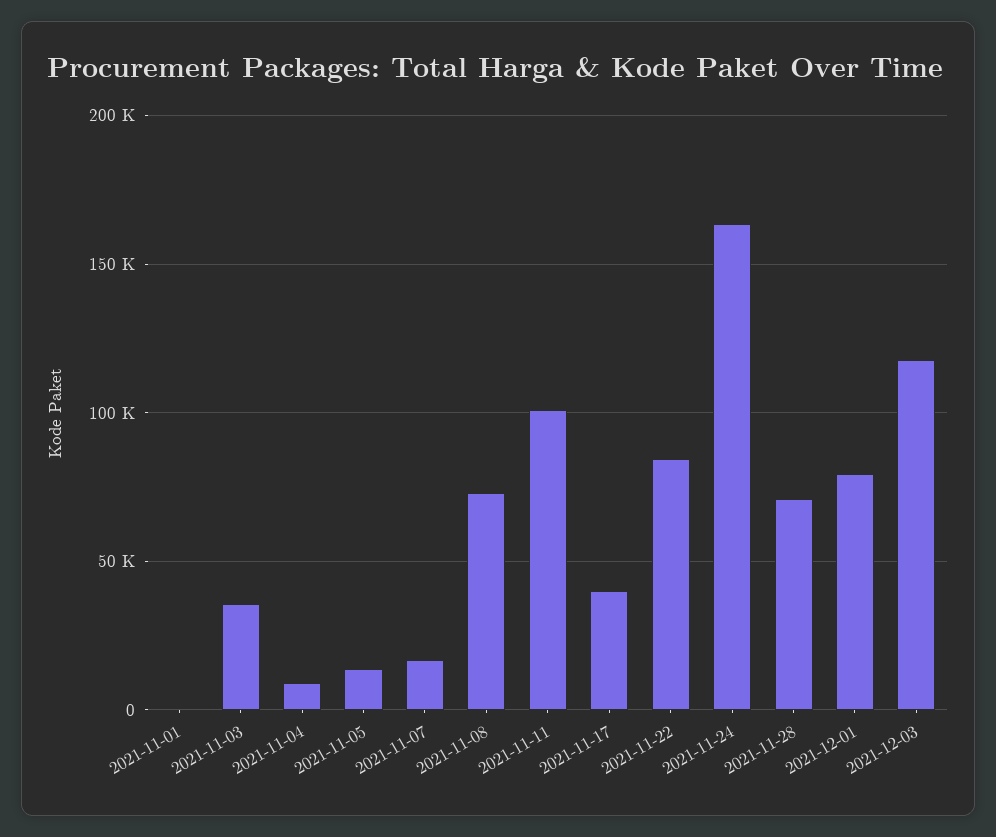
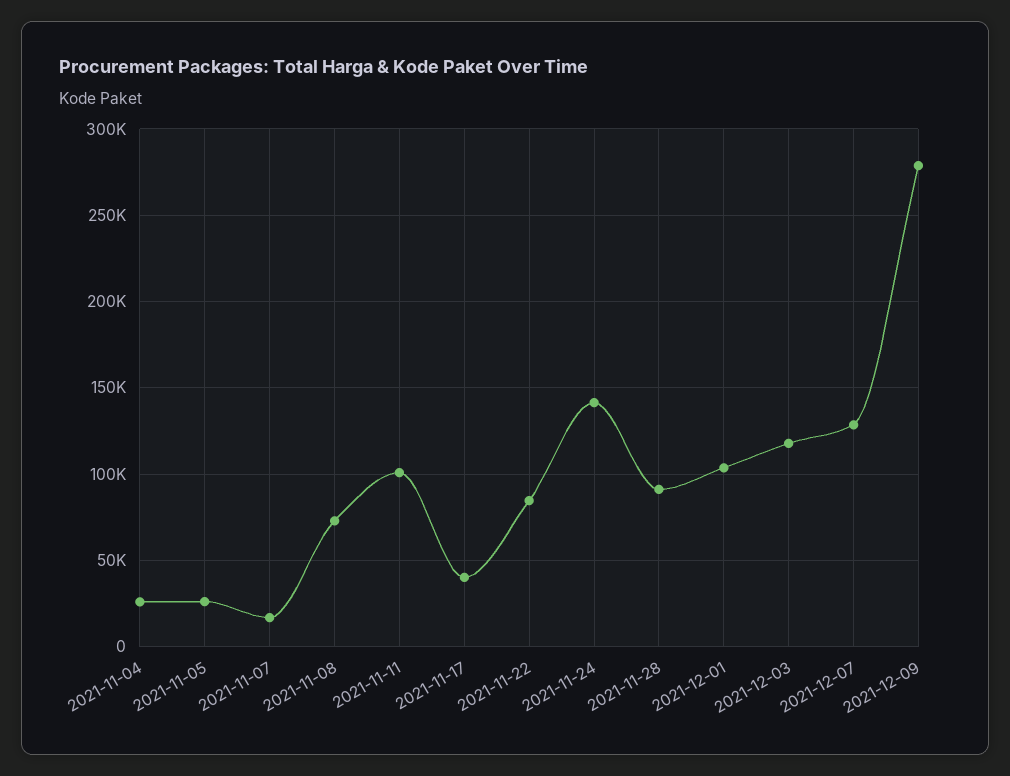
2021-11-01: 0 -> none
2021-11-03: 35000 -> none
2021-11-04: 10000 -> 25000
2021-11-05: 15000 -> 25000
2021-11-24: 165000 -> 140000
2021-11-28: 70000 -> 90000
2021-12-01: 80000 -> 105000
2021-12-07: none -> 130000
2021-12-09: none -> 280000

